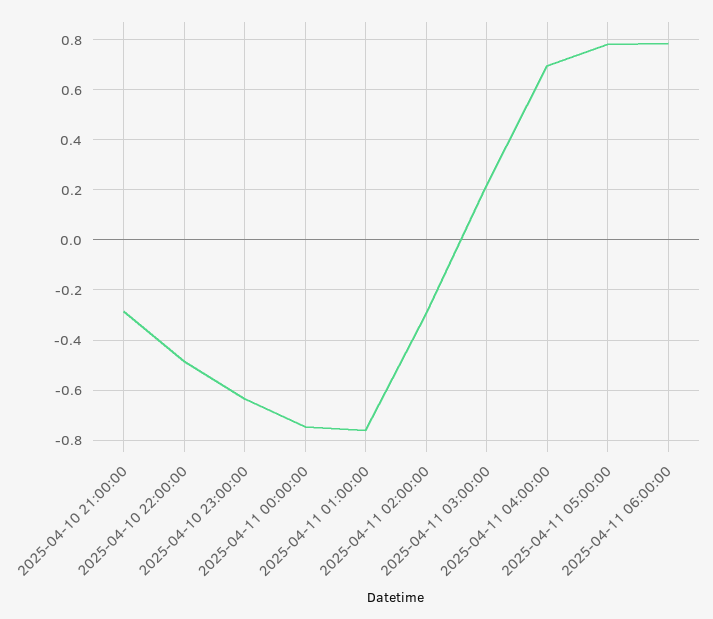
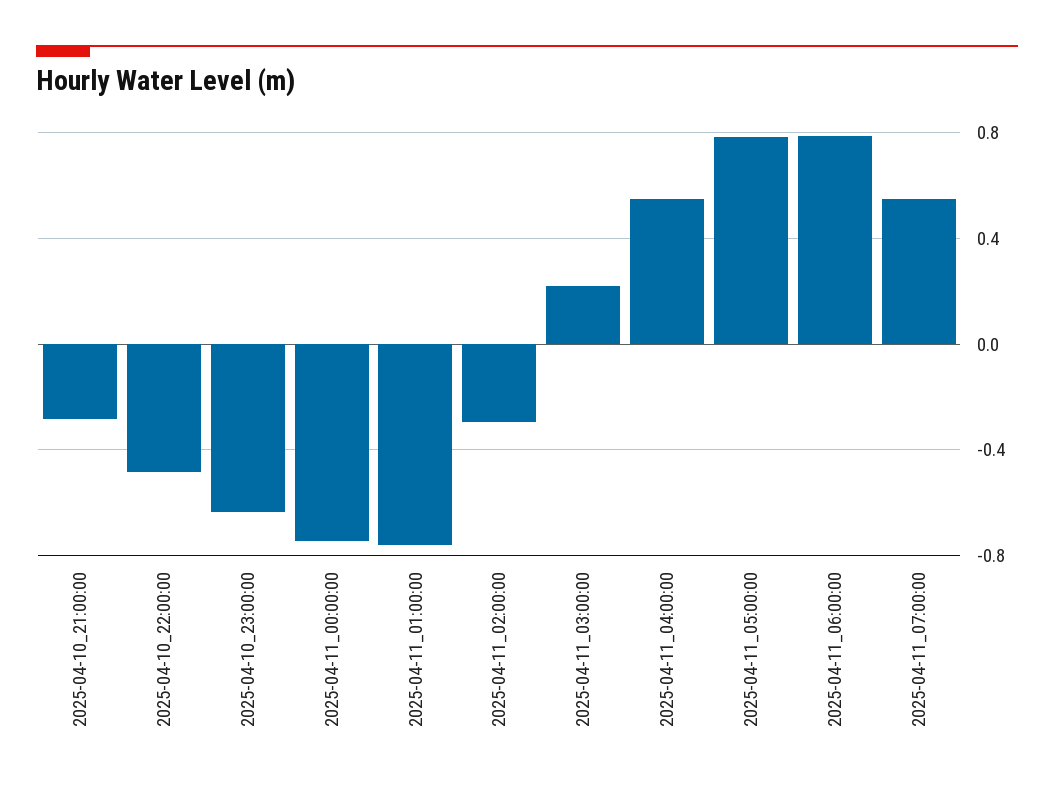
2025-04-11 04:00:00: 0.7 -> 0.55
2025-04-11_07:00:00: none -> 0.55

